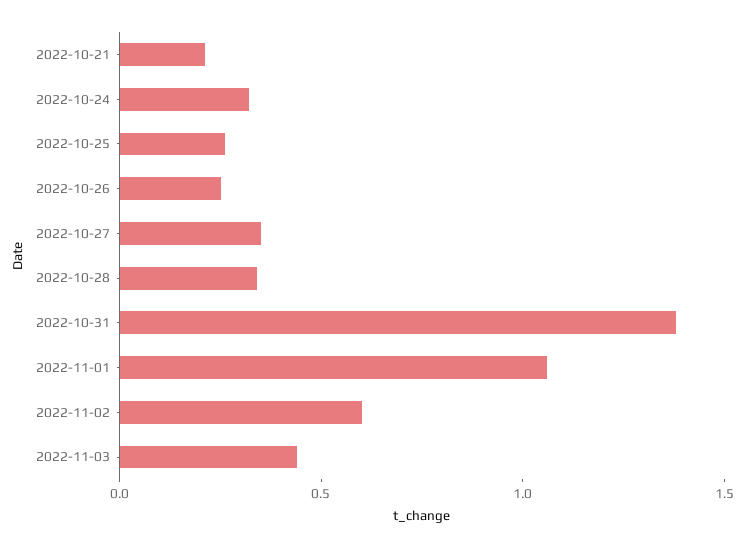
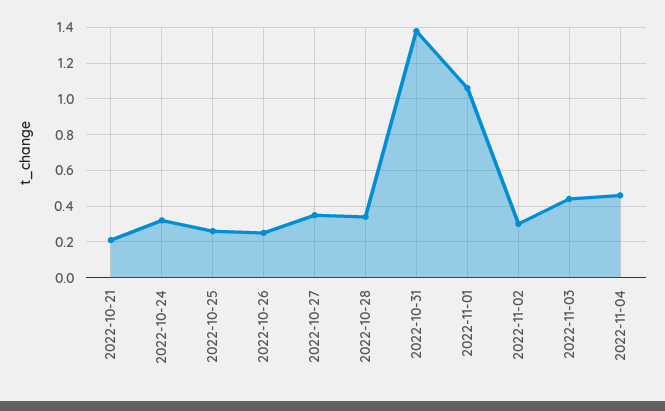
2022-11-02: 0.6 -> 0.3
2022-11-04: none -> 0.45

